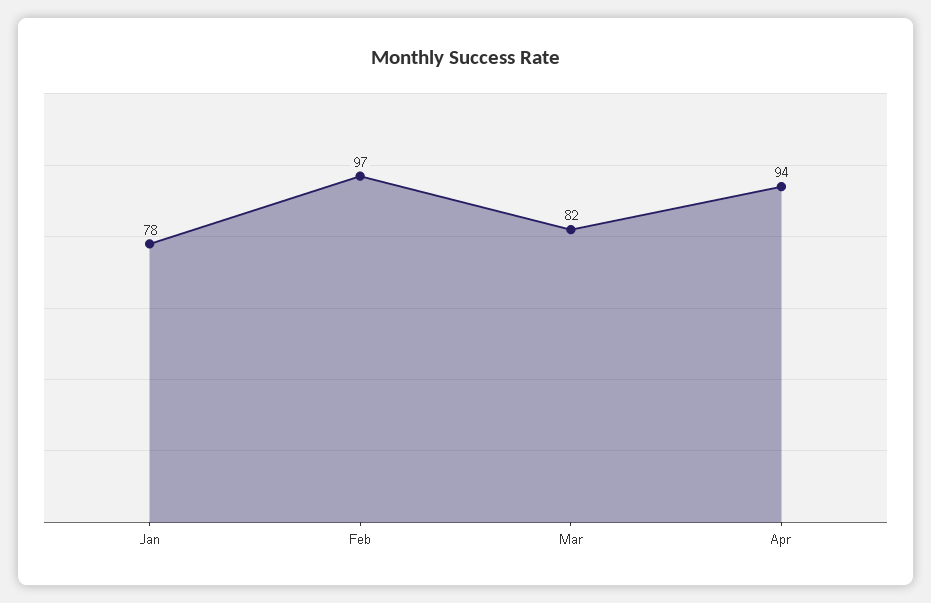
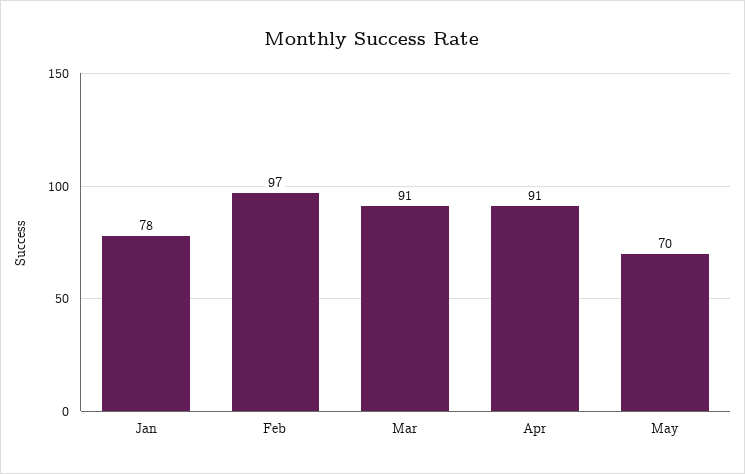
Mar: 82 -> 91
Apr: 94 -> 91
May: none -> 70

